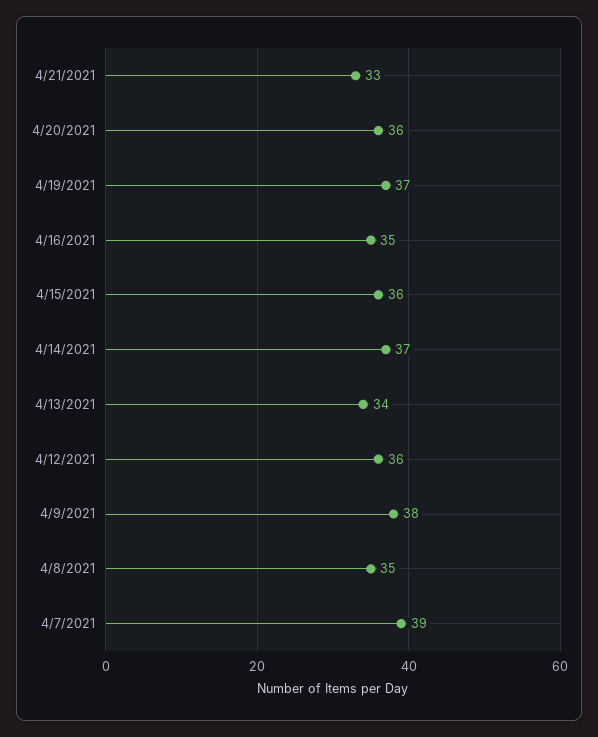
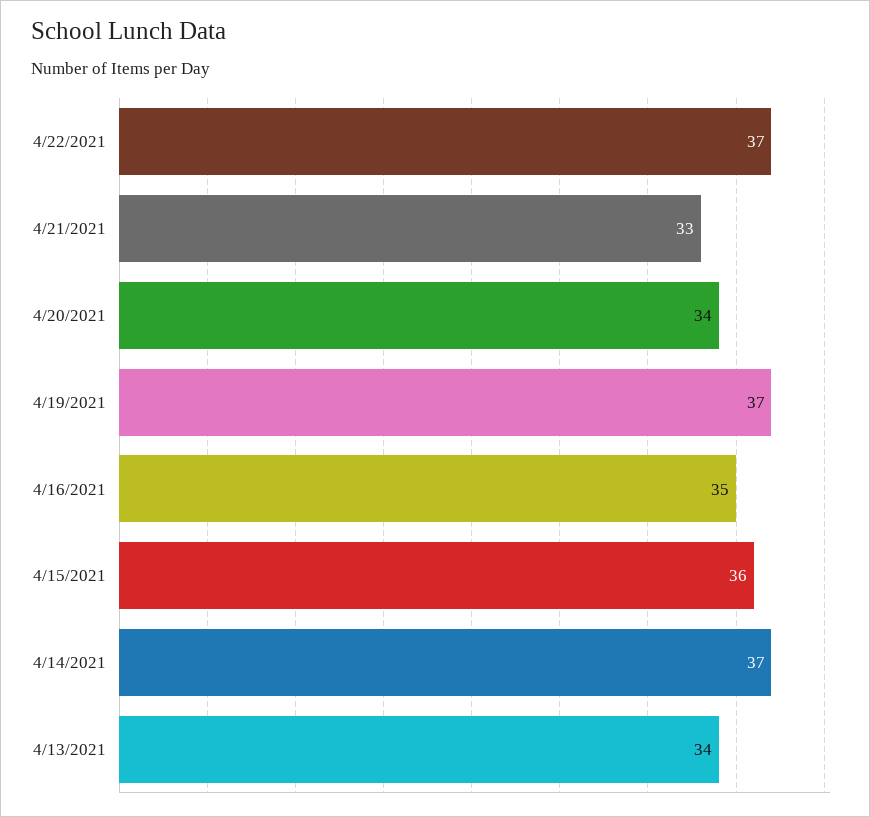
4/20/2021: 36 -> 34
4/12/2021: 36 -> none
4/9/2021: 38 -> none
4/8/2021: 35 -> none
4/7/2021: 39 -> none
4/22/2021: none -> 37

